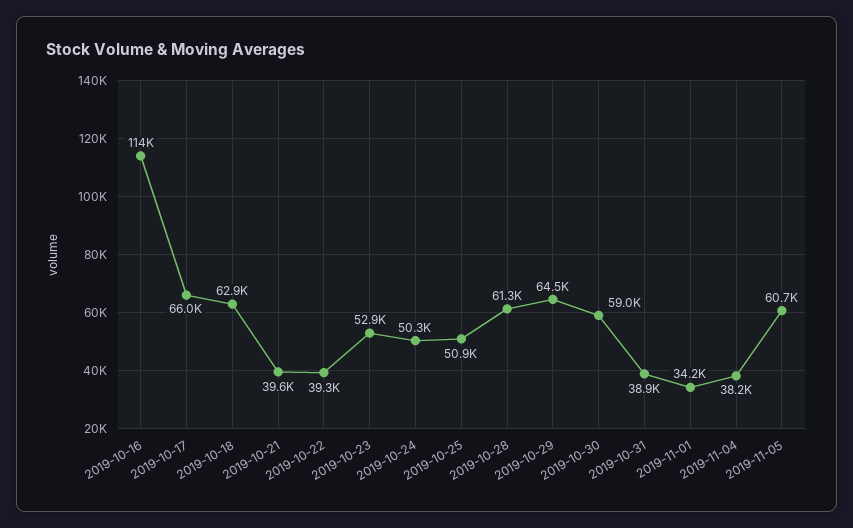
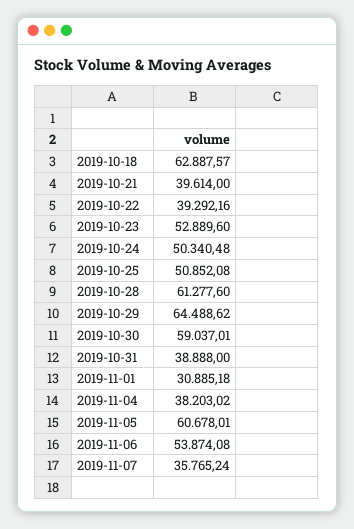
2019-10-16: 114000 -> none
2019-10-17: 66000 -> none
2019-11-01: 34200 -> 30885.18
2019-11-06: none -> 53874.08
2019-11-07: none -> 35765.24

